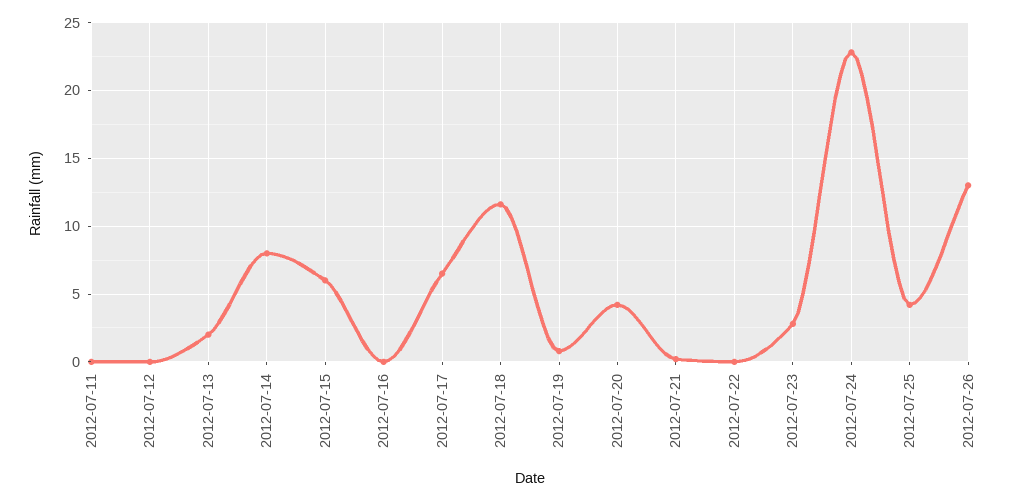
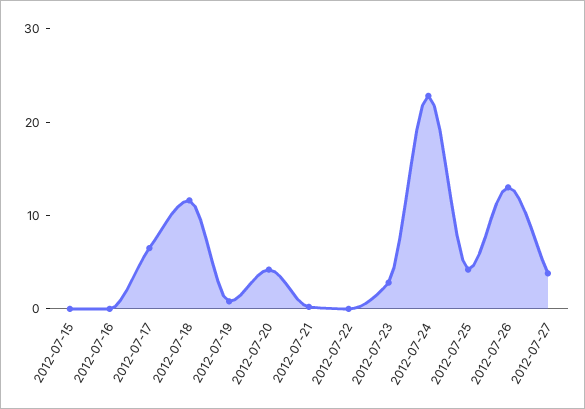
2012-07-11: 0 -> none
2012-07-12: 0 -> none
2012-07-13: 2 -> none
2012-07-14: 8 -> none
2012-07-15: 6 -> 0
2012-07-27: none -> 4

